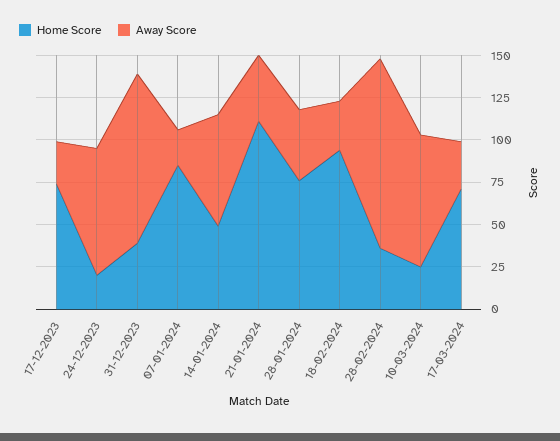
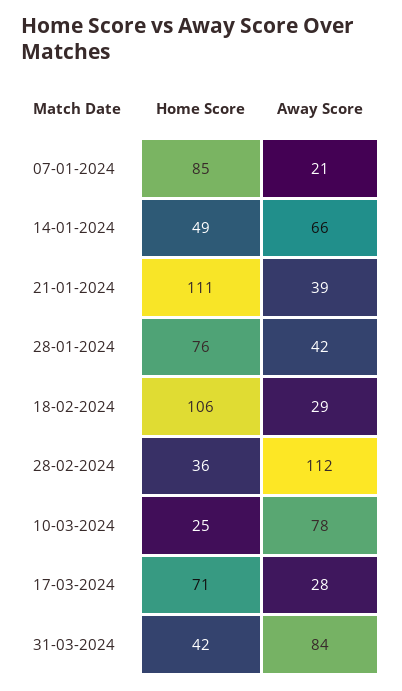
Home Score, 17-12-2023: 75 -> none
Away Score, 17-12-2023: 25 -> none
Home Score, 24-12-2023: 20 -> none
Away Score, 24-12-2023: 75 -> none
Home Score, 31-12-2023: 40 -> none
Away Score, 31-12-2023: 100 -> none
Home Score, 18-02-2024: 95 -> 106
Home Score, 31-03-2024: none -> 42
Away Score, 31-03-2024: none -> 84

